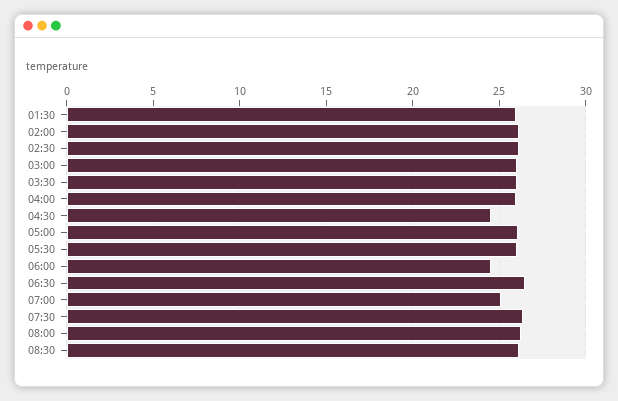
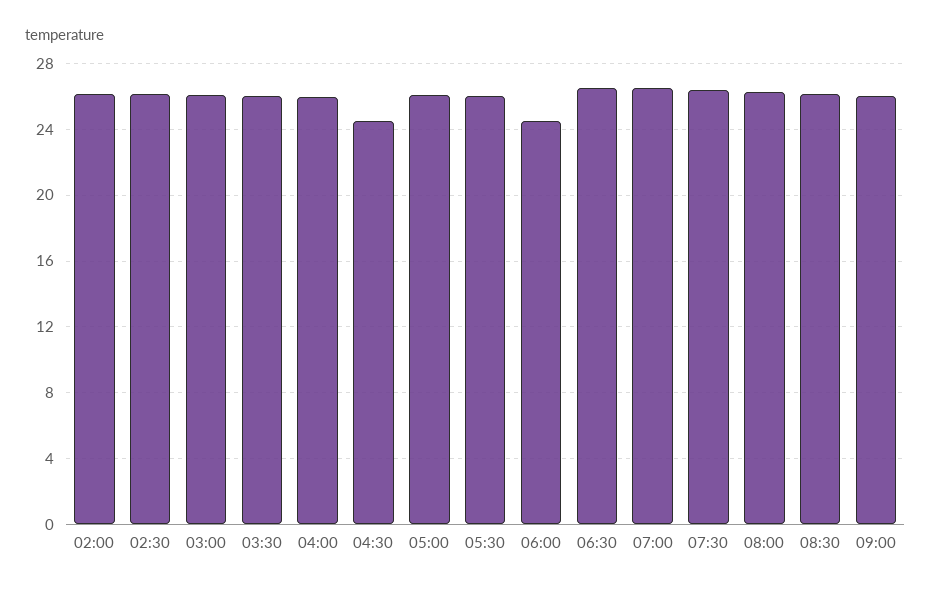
01:30: 26 -> none
07:00: 25 -> 26.5
09:00: none -> 26

